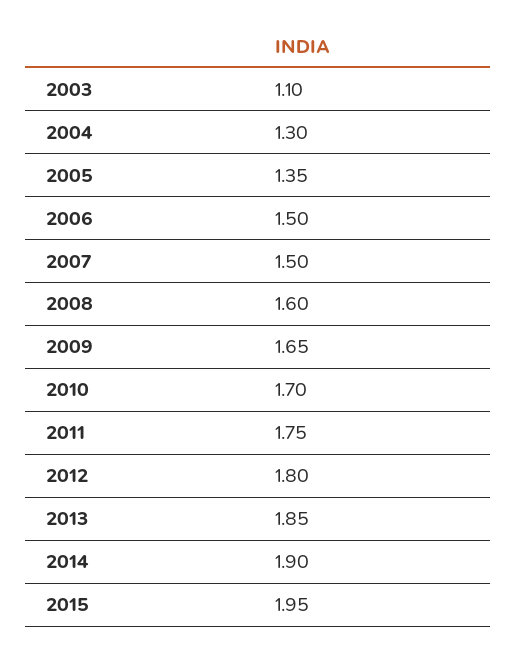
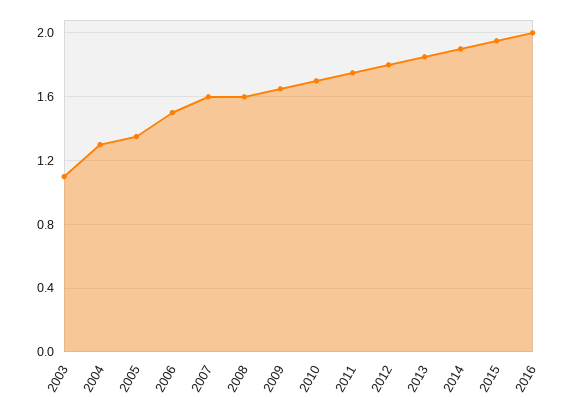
2007: 1.5 -> 1.6
2016: none -> 2

